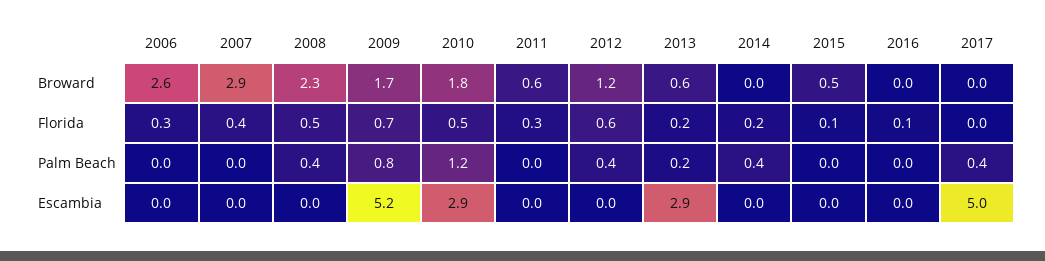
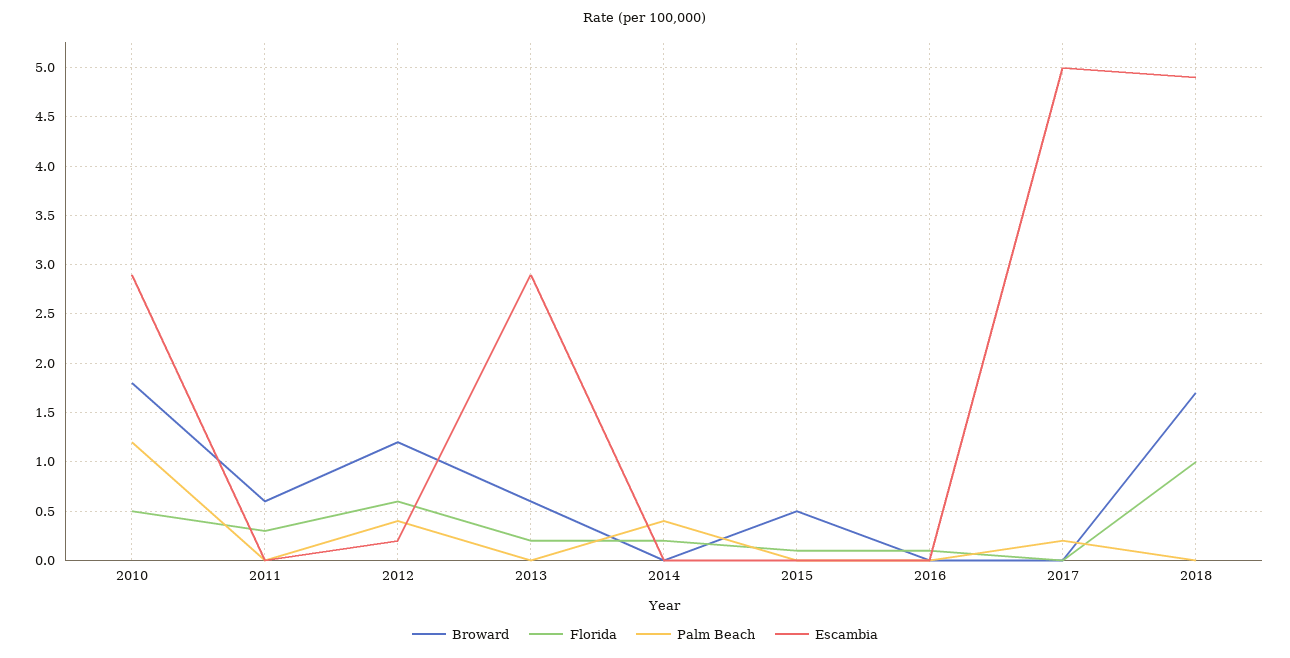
Broward, 2006: 2.6 -> none
Broward, 2007: 2.9 -> none
Broward, 2008: 2.3 -> none
Broward, 2009: 1.7 -> none
Florida, 2006: 0.3 -> none
Florida, 2007: 0.4 -> none
Florida, 2008: 0.5 -> none
Florida, 2009: 0.7 -> none
Palm Beach, 2006: 0 -> none
Palm Beach, 2007: 0 -> none
Palm Beach, 2008: 0.4 -> none
Palm Beach, 2009: 0.8 -> none
Palm Beach, 2013: 0.2 -> 0
Palm Beach, 2017: 0.4 -> 0.2
Escambia, 2006: 0 -> none
Escambia, 2007: 0 -> none
Escambia, 2008: 0 -> none
Escambia, 2009: 5.2 -> none
Escambia, 2012: 0 -> 0.2
Broward, 2018: none -> 1.7
Florida, 2018: none -> 1
Palm Beach, 2018: none -> 0
Escambia, 2018: none -> 4.9

